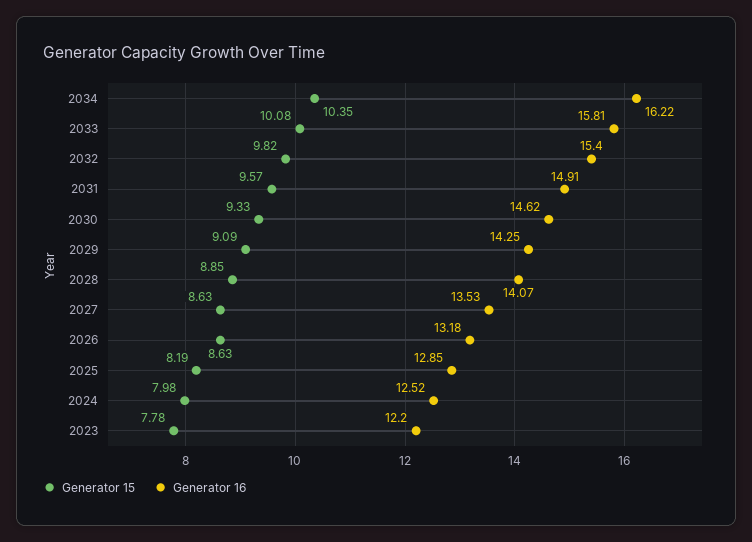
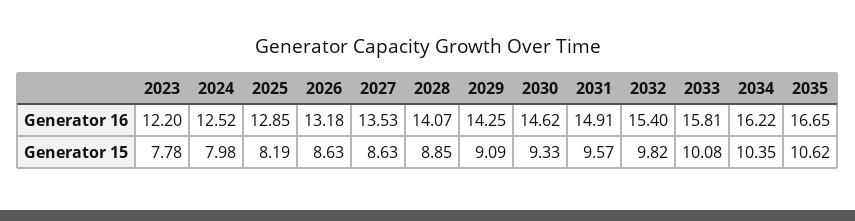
Generator 16, 2035: none -> 16.65
Generator 15, 2035: none -> 10.62

